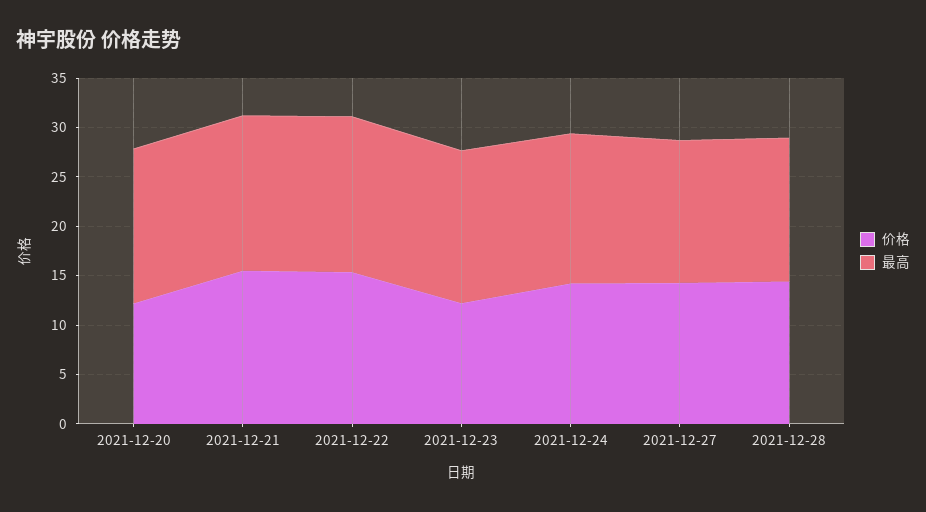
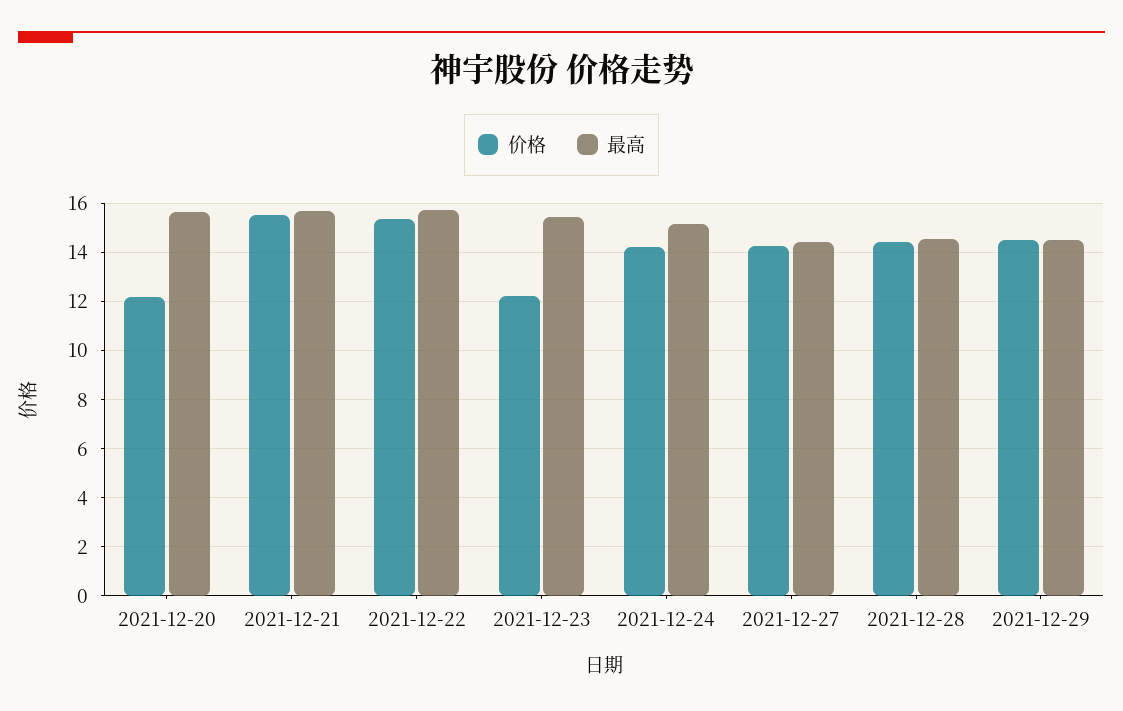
价格, 2021-12-29: none -> 14.5
最高, 2021-12-29: none -> 14.5

